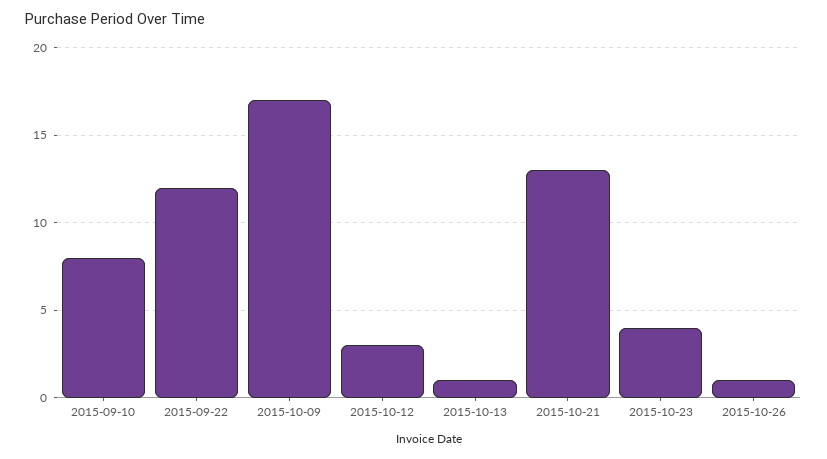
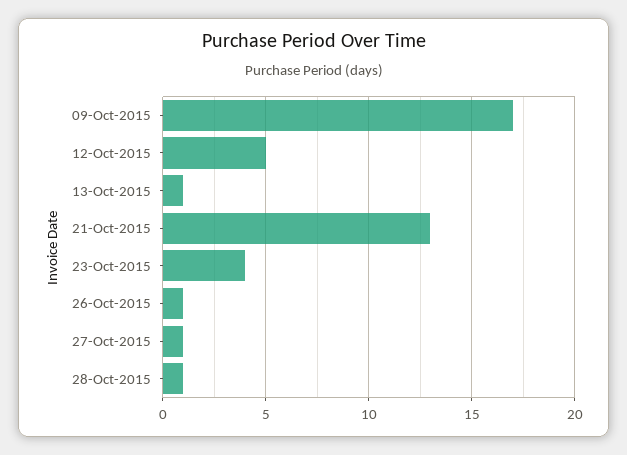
2015-09-10: 8 -> none
2015-09-22: 12 -> none
2015-10-12: 3 -> 5
27-Oct-2015: none -> 1
28-Oct-2015: none -> 1

